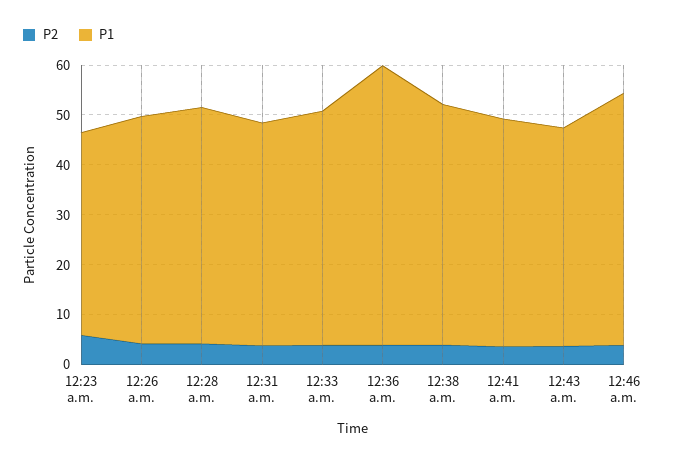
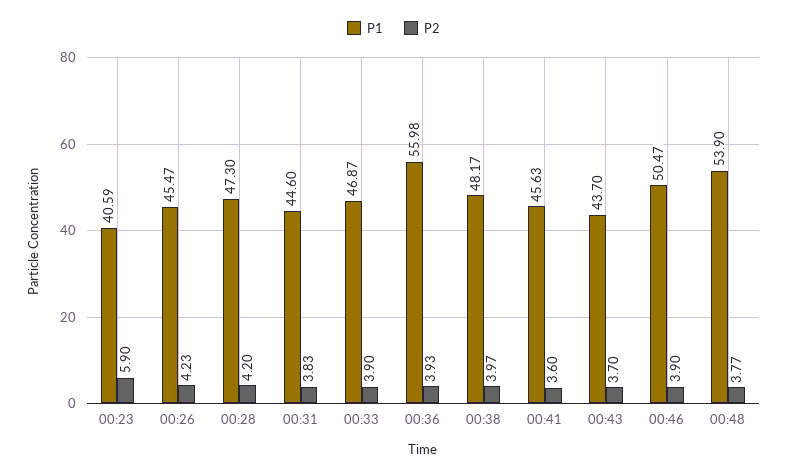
P1, 00:48: none -> 53.9
P2, 00:48: none -> 3.77

